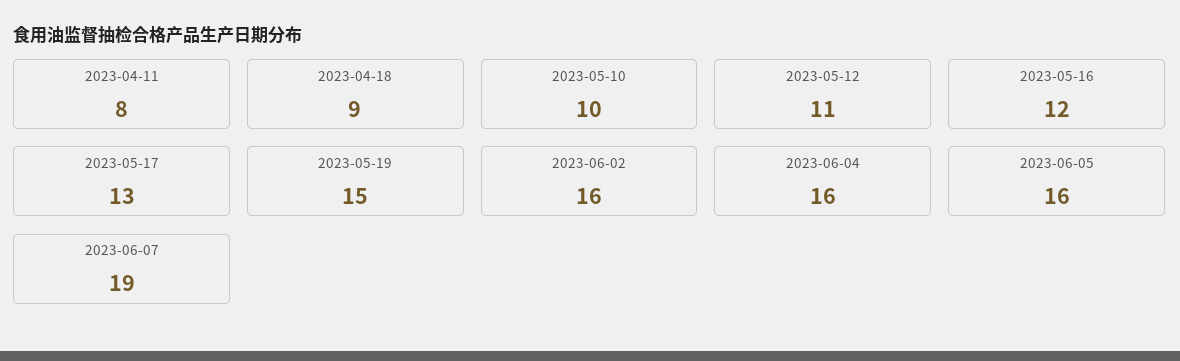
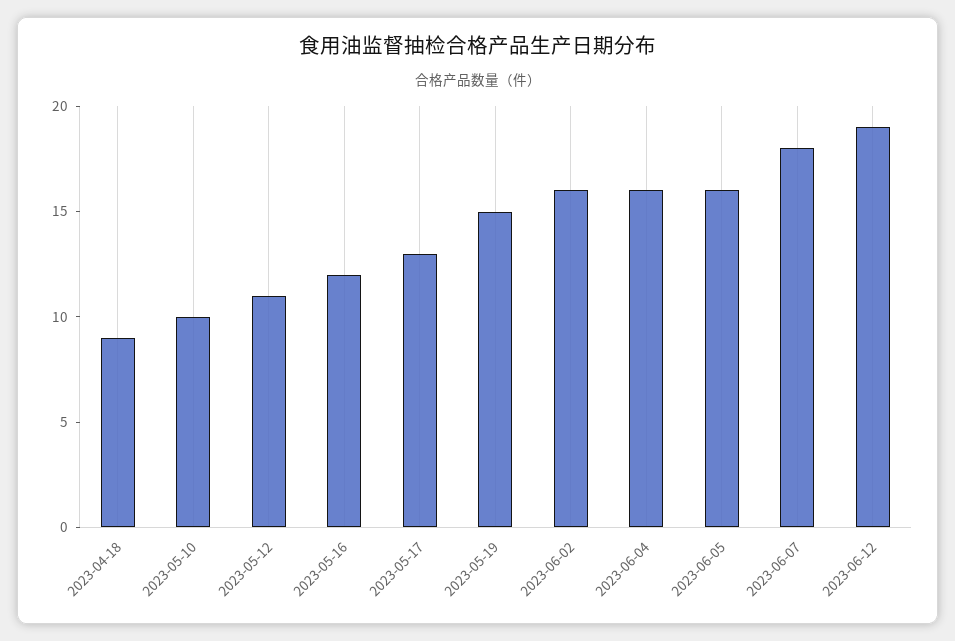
2023-04-11: 8 -> none
2023-06-07: 19 -> 18
2023-06-12: none -> 19

